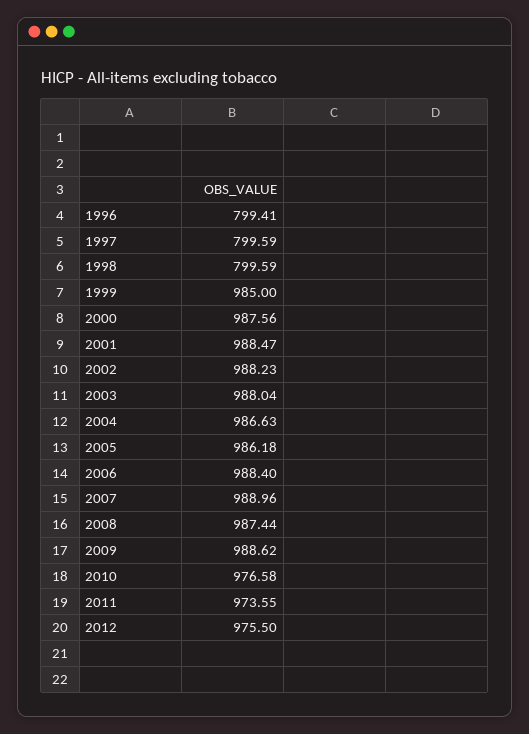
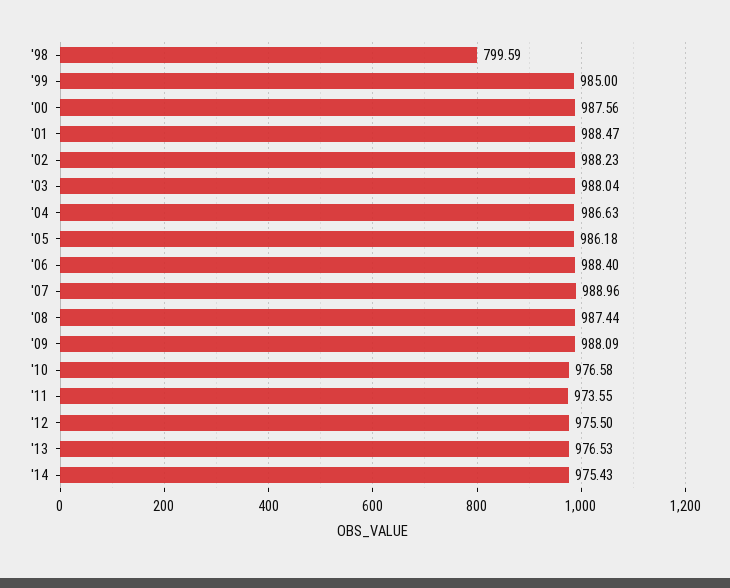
1996: 799.41 -> none
1997: 799.59 -> none
2009: 988.62 -> 988.09
'13: none -> 976.53
'14: none -> 975.43

